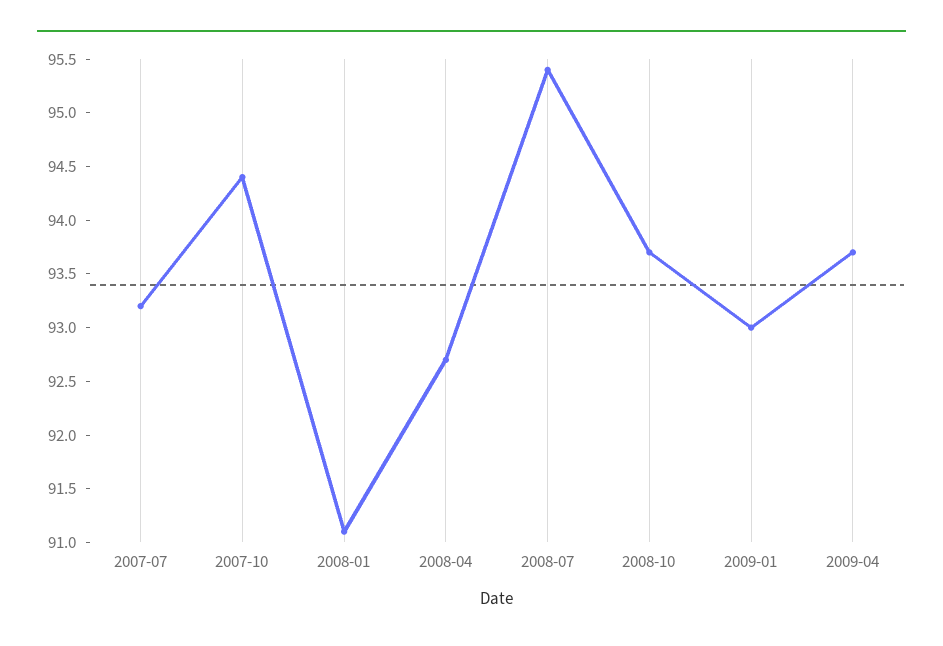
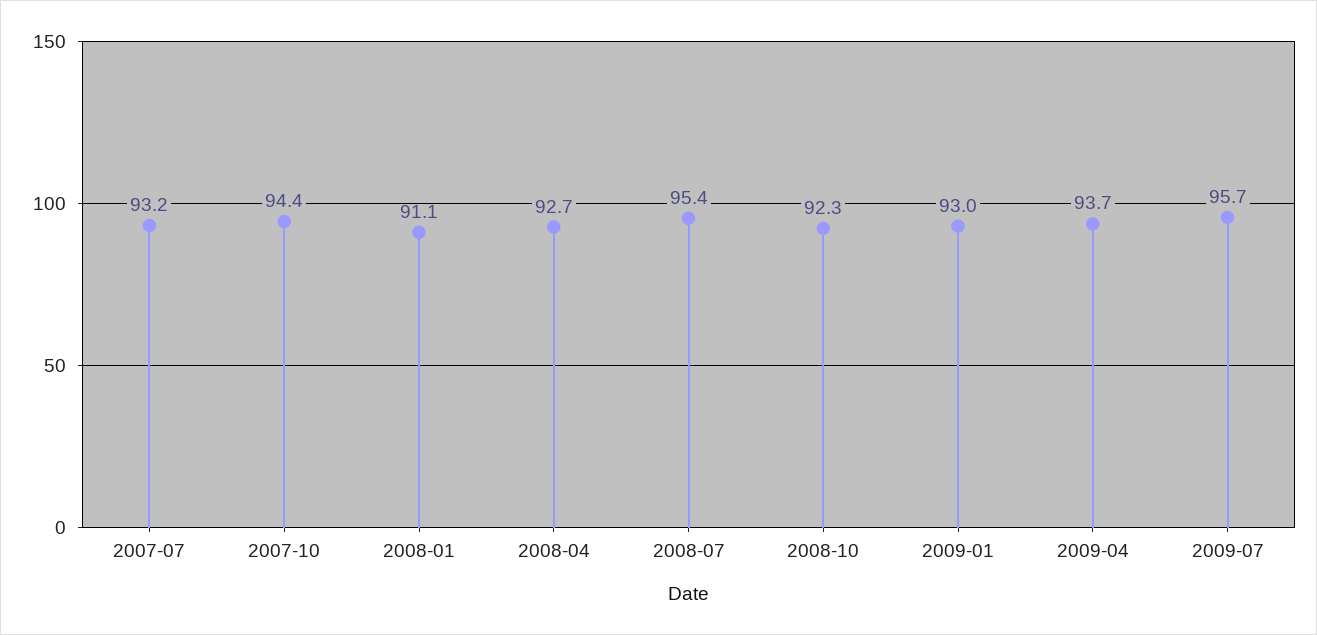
2008-10: 93.7 -> 92.3
2009-07: none -> 95.7

